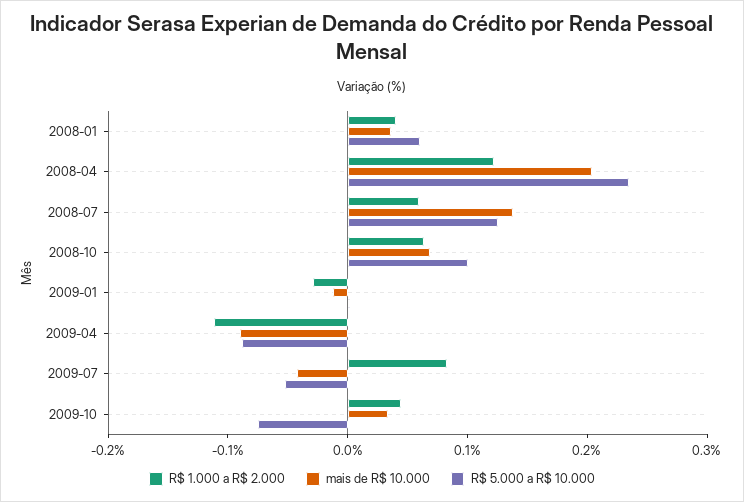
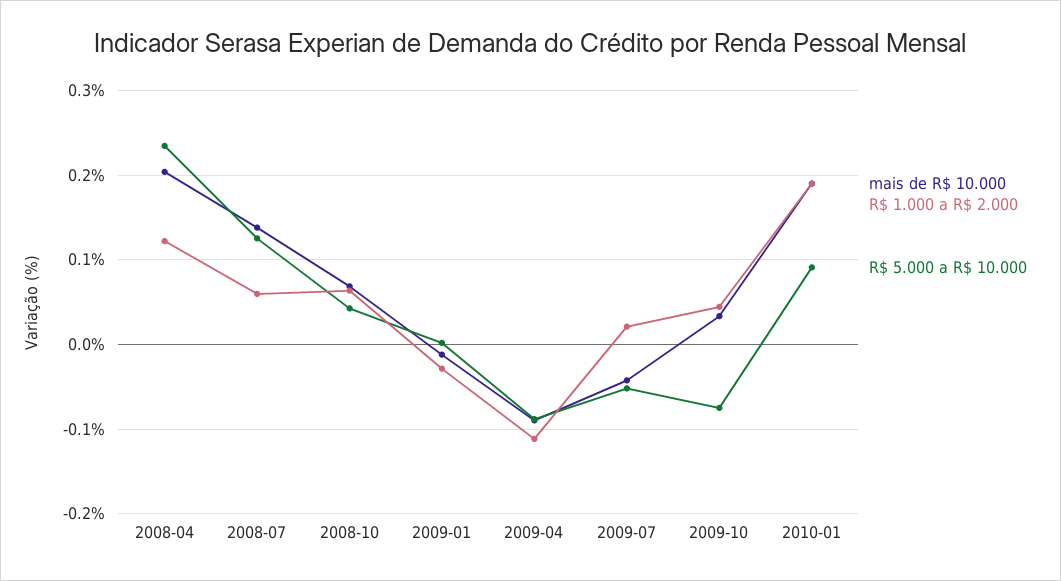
R$ 1.000 a R$ 2.000, 2008-01: 0.04 -> none
mais de R$ 10.000, 2008-01: 0.04 -> none
R$ 5.000 a R$ 10.000, 2008-01: 0.06 -> none
R$ 5.000 a R$ 10.000, 2008-10: 0.1 -> 0.04
R$ 1.000 a R$ 2.000, 2009-07: 0.08 -> 0.02
mais de R$ 10.000, 2010-01: none -> 0.19
R$ 1.000 a R$ 2.000, 2010-01: none -> 0.19
R$ 5.000 a R$ 10.000, 2010-01: none -> 0.09

